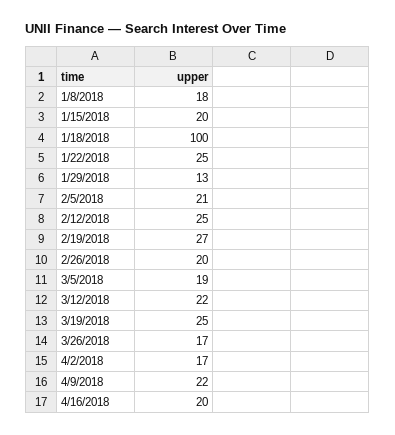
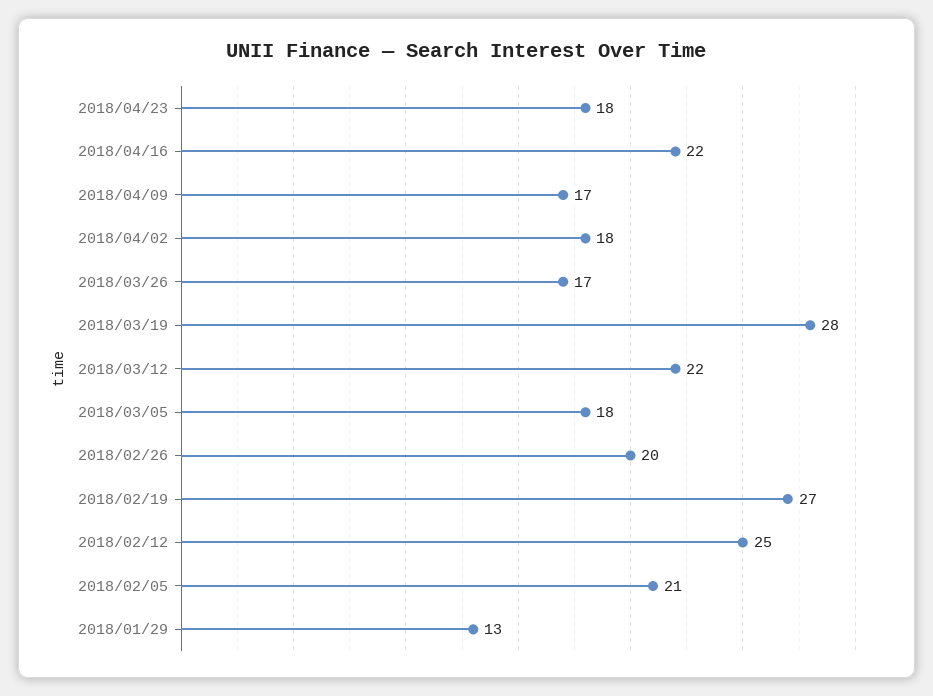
1/8/2018: 18 -> none
1/15/2018: 20 -> none
1/18/2018: 100 -> none
1/22/2018: 25 -> none
3/5/2018: 19 -> 18
3/19/2018: 25 -> 28
4/2/2018: 17 -> 18
4/9/2018: 22 -> 17
4/16/2018: 20 -> 22
2018/04/23: none -> 18

